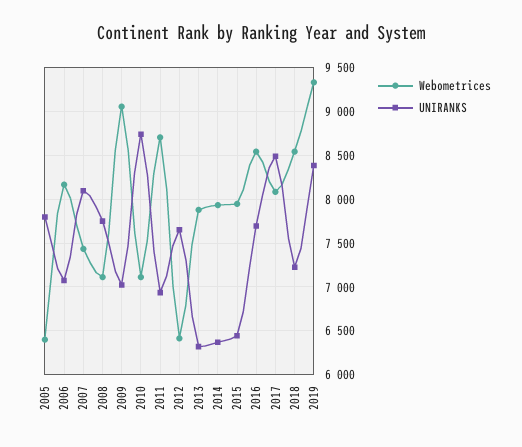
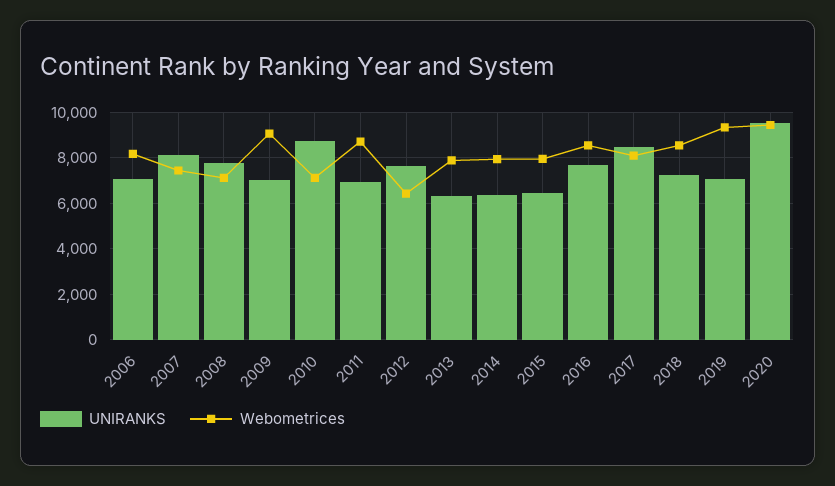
Webometrices, 2005: 6400 -> none
UNIRANKS, 2005: 7800 -> none
UNIRANKS, 2019: 8400 -> 7000
UNIRANKS, 2020: none -> 9500
Webometrices, 2020: none -> 9500

